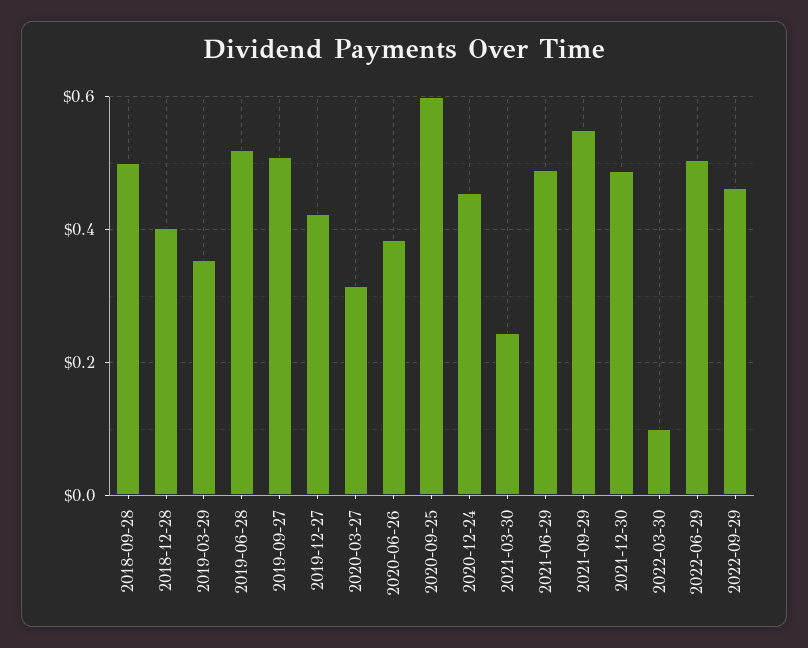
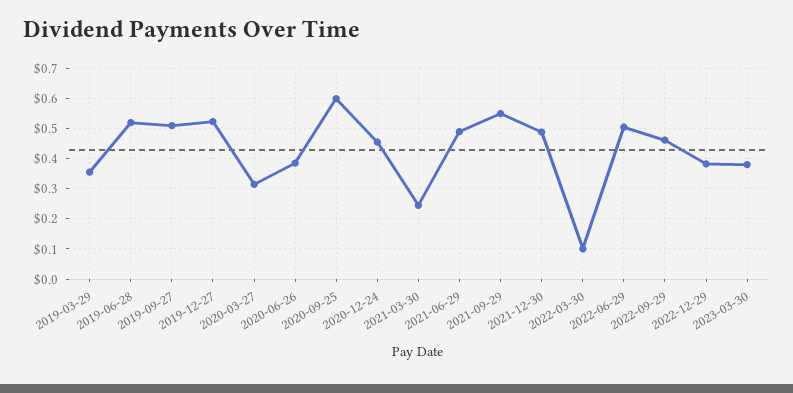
2018-09-28: 0.5 -> none
2018-12-28: 0.4 -> none
2019-12-27: 0.42 -> 0.52
2022-12-29: none -> 0.38
2023-03-30: none -> 0.38

